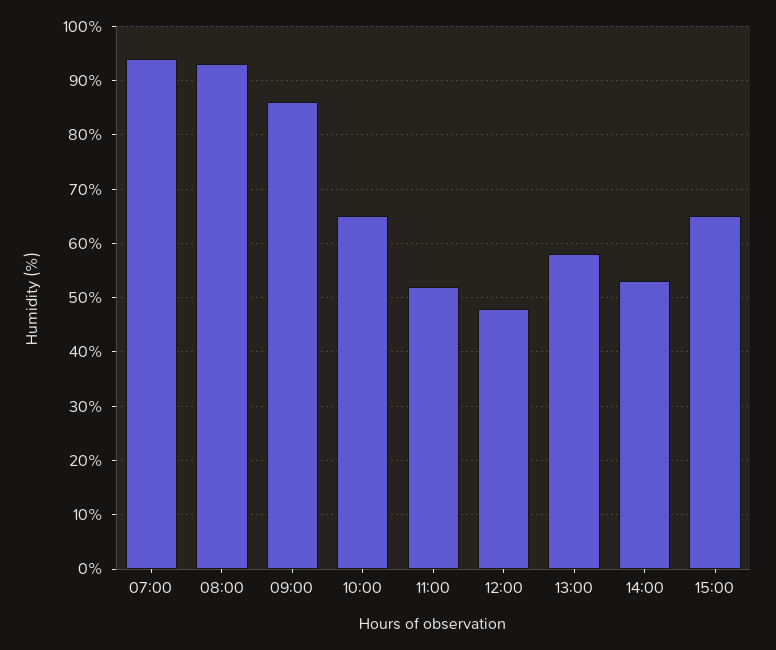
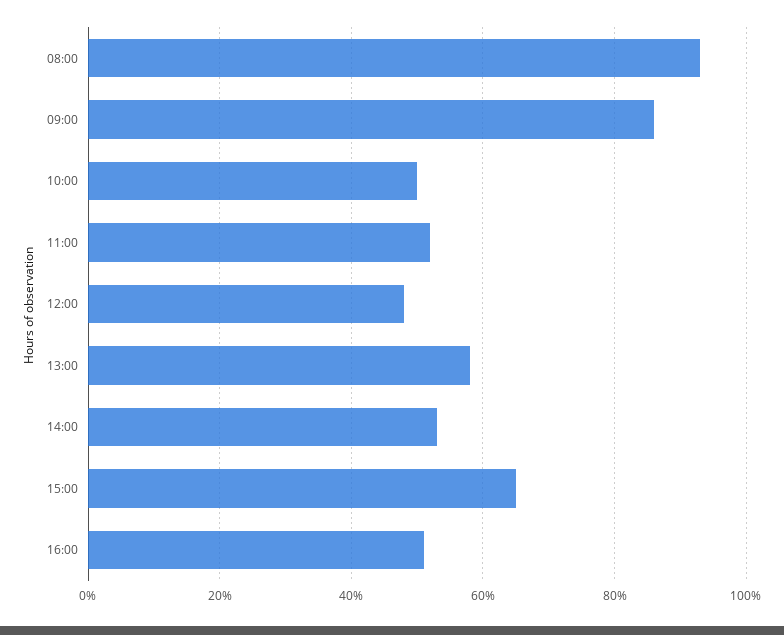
07:00: 95 -> none
10:00: 65 -> 50
16:00: none -> 50

